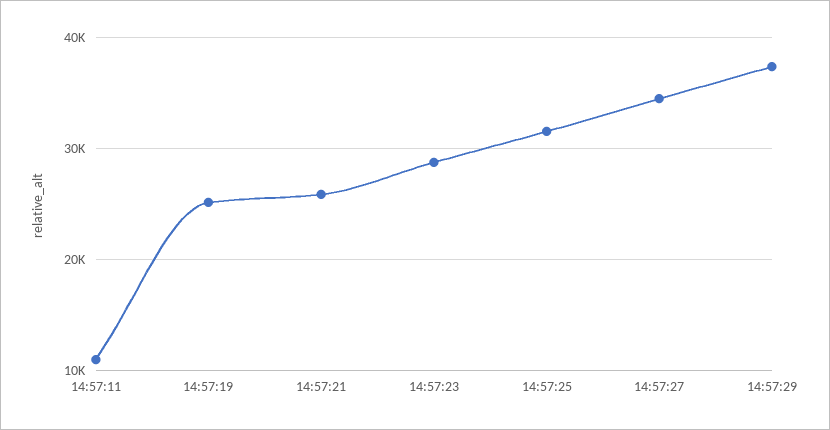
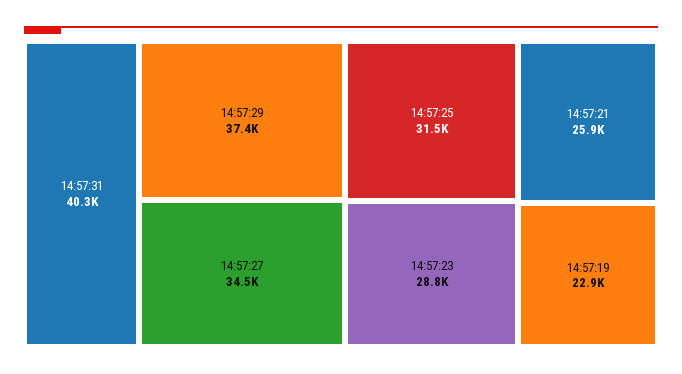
14:57:11: 11000 -> none
14:57:19: 25000 -> 22900
14:57:31: none -> 40300

